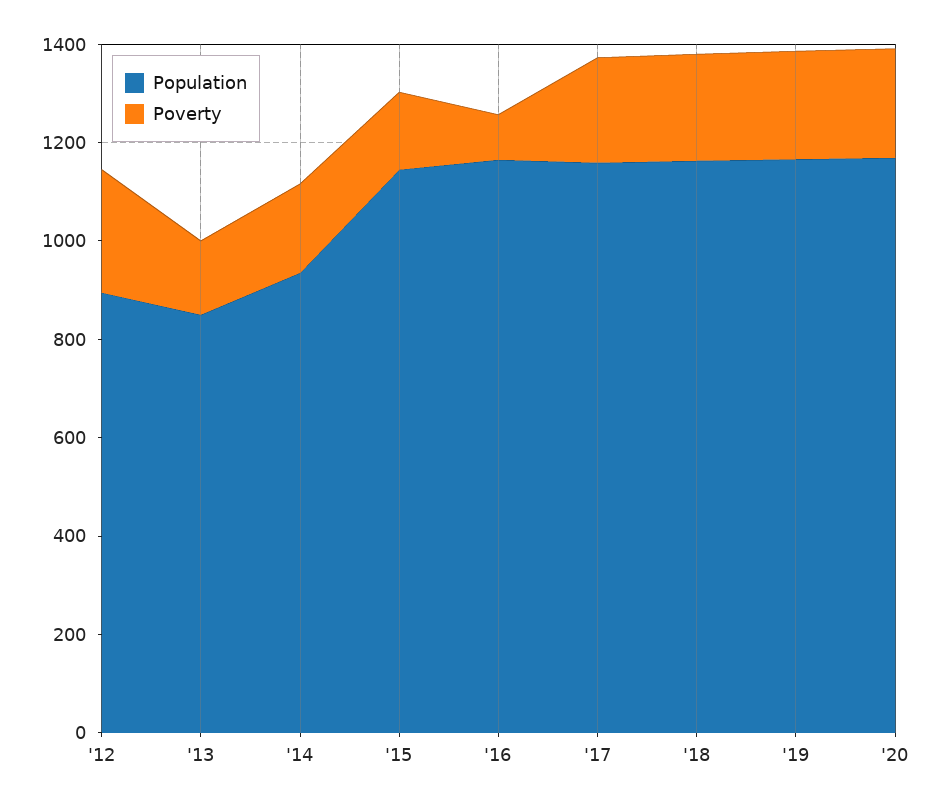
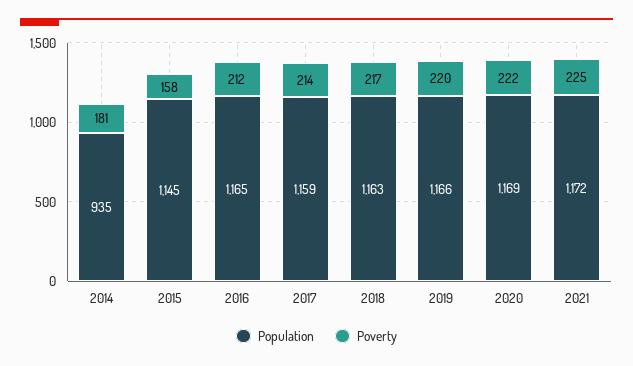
Population, '12: 900 -> none
Poverty, '12: 250 -> none
Population, '13: 850 -> none
Poverty, '13: 150 -> none
Poverty, '16: 100 -> 212
Population, 2021: none -> 1172
Poverty, 2021: none -> 225

